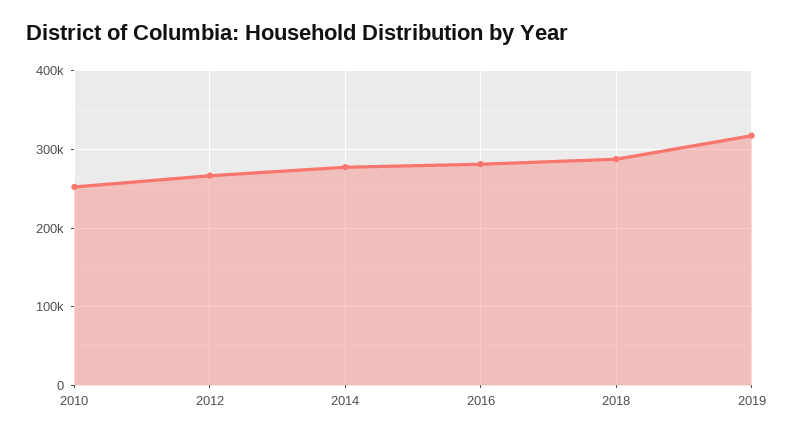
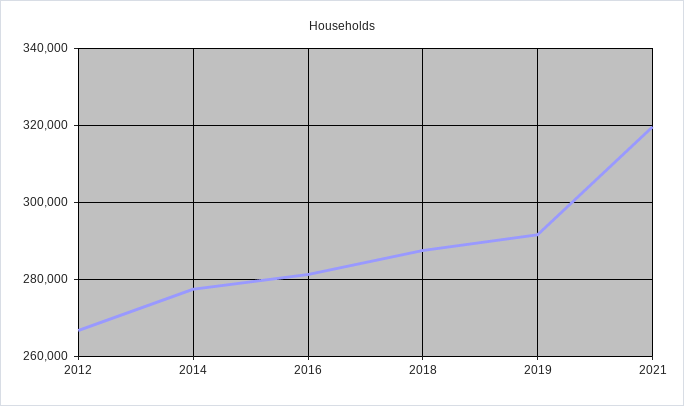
2010: 250000 -> none
2019: 320000 -> 292000
2021: none -> 320000

